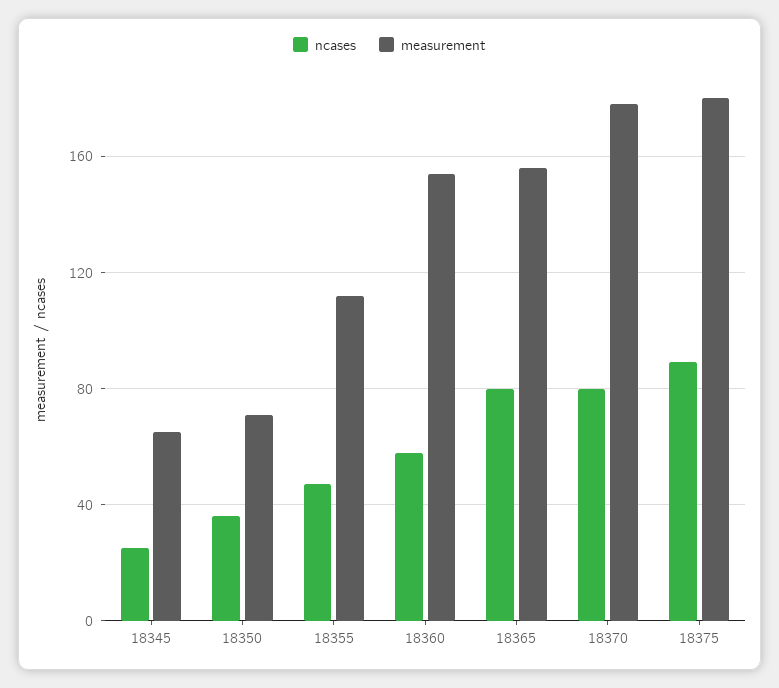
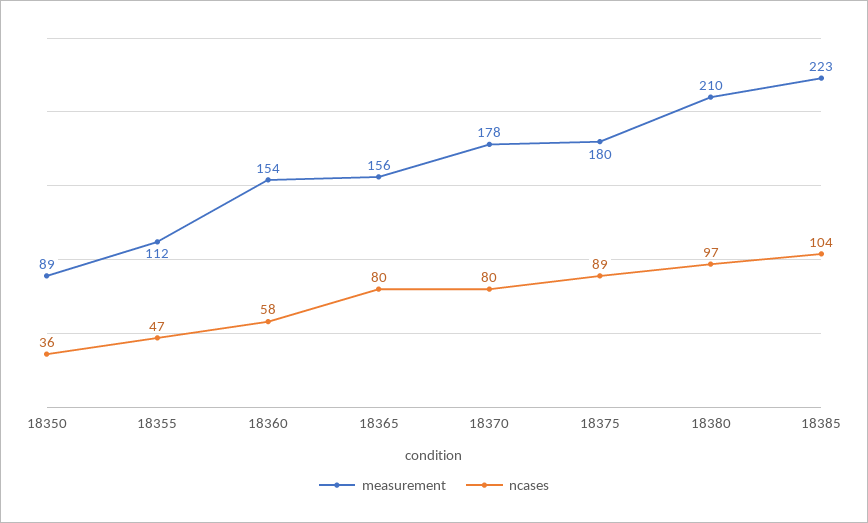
ncases, 18345: 25 -> none
measurement, 18345: 65 -> none
measurement, 18350: 70 -> 89
measurement, 18380: none -> 210
ncases, 18380: none -> 97
measurement, 18385: none -> 223
ncases, 18385: none -> 104

